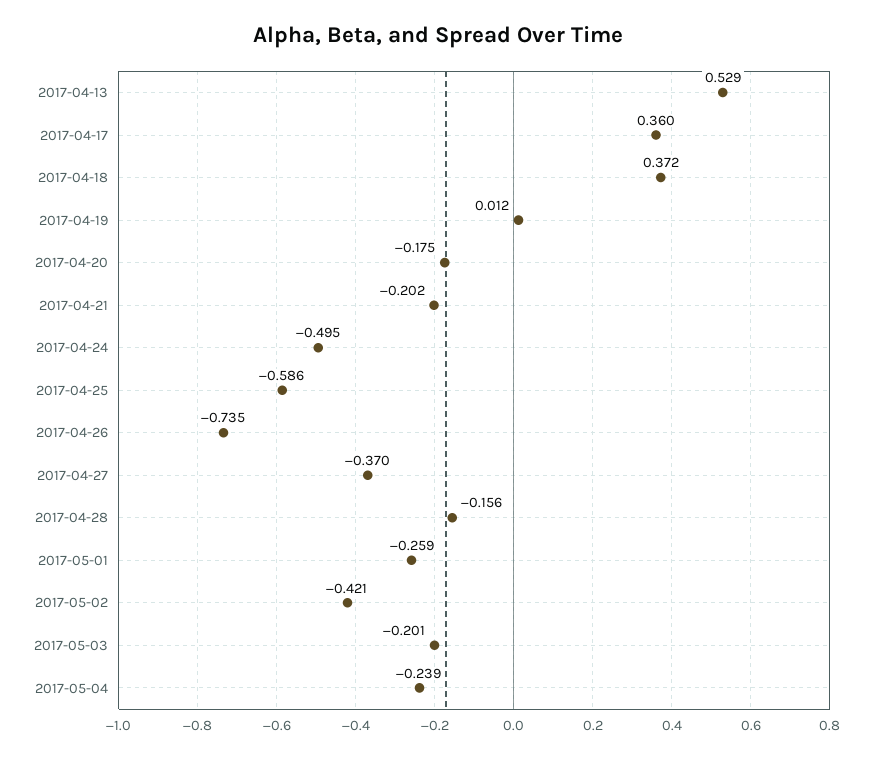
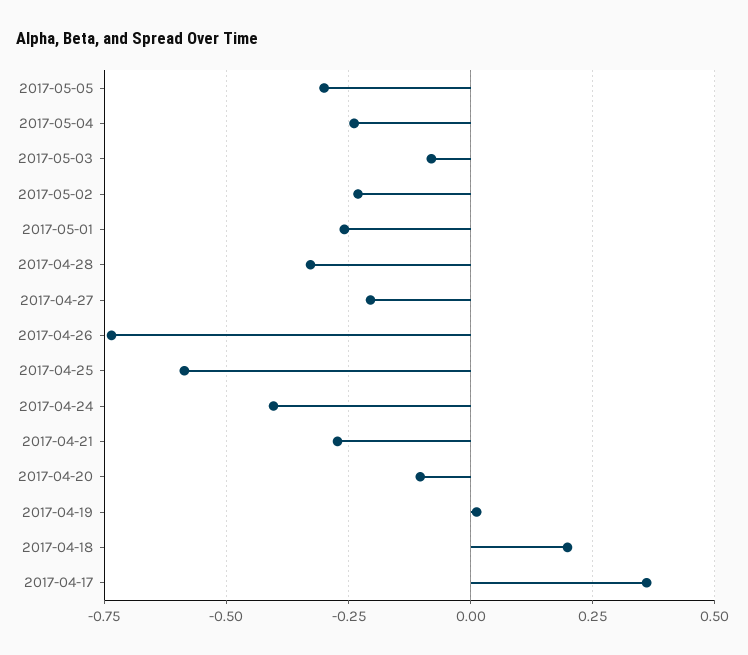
2017-04-13: 0.529 -> none
2017-04-18: 0.372 -> 0.2
2017-04-20: -0.175 -> -0.1
2017-04-21: -0.202 -> -0.275
2017-04-24: -0.495 -> -0.4
2017-04-27: -0.37 -> -0.2
2017-04-28: -0.156 -> -0.325
2017-05-02: -0.421 -> -0.225
2017-05-03: -0.201 -> -0.075
2017-05-05: none -> -0.3

